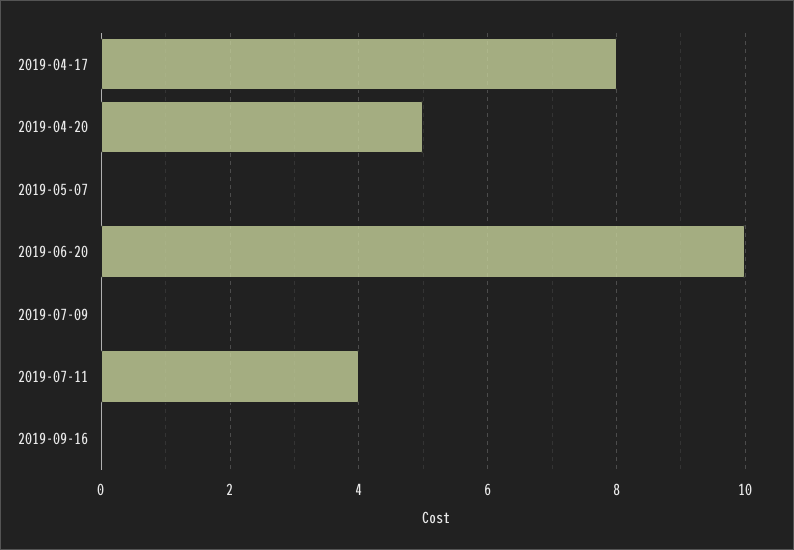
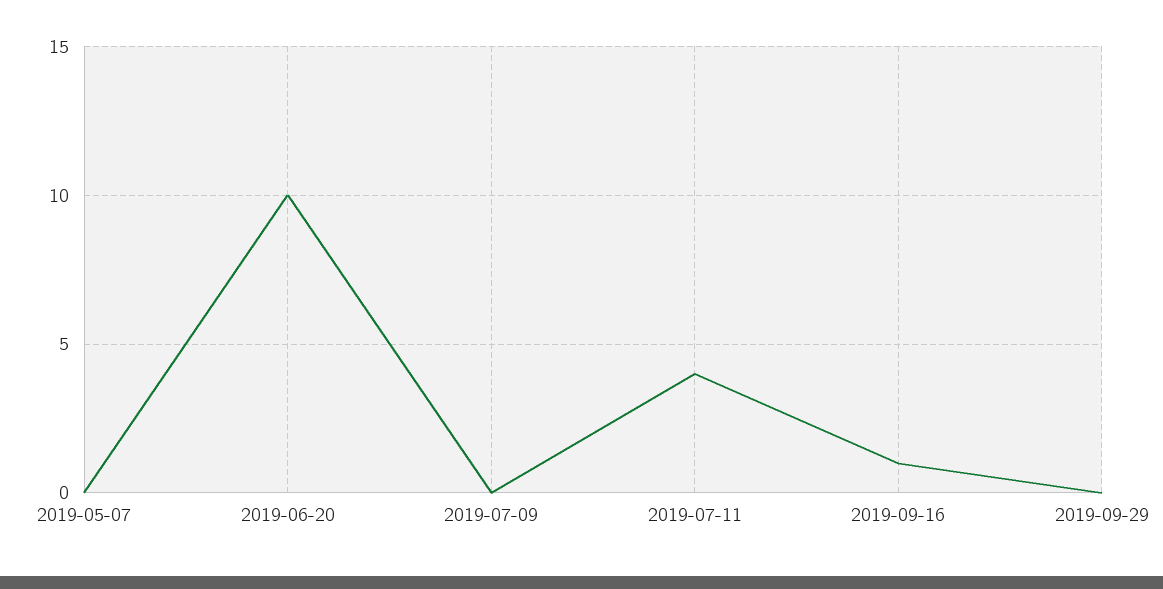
2019-04-17: 8 -> none
2019-04-20: 5 -> none
2019-09-16: 0 -> 1
2019-09-29: none -> 0

